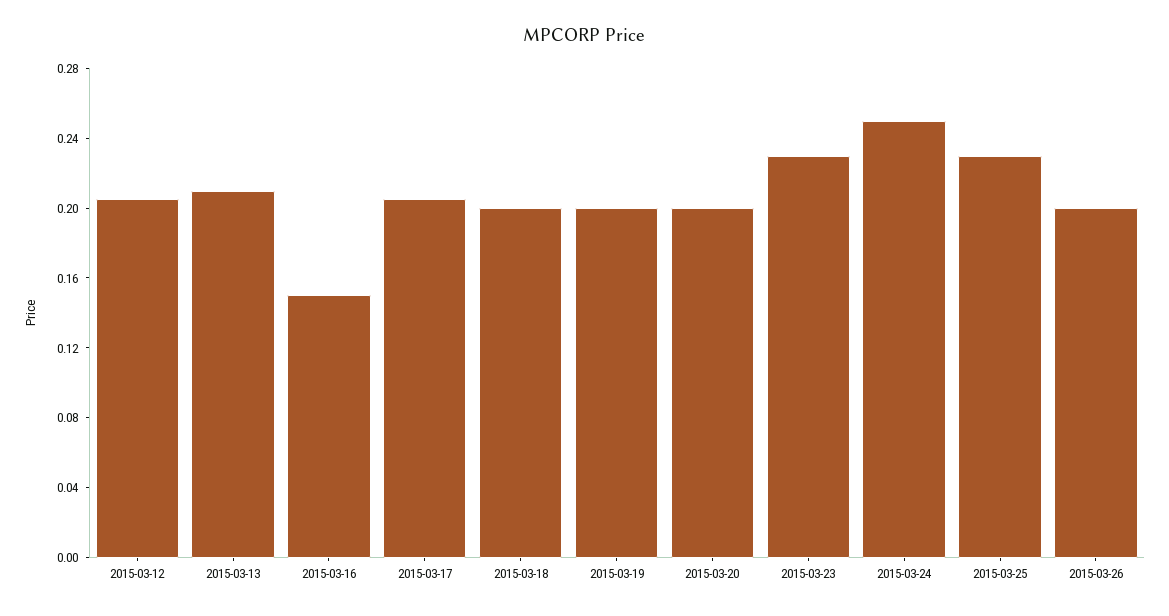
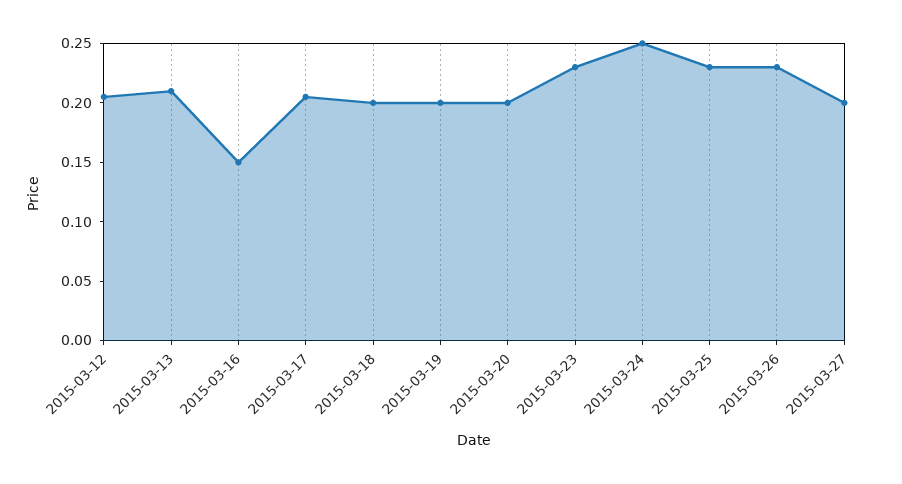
2015-03-26: 0.2 -> 0.23
2015-03-27: none -> 0.2

